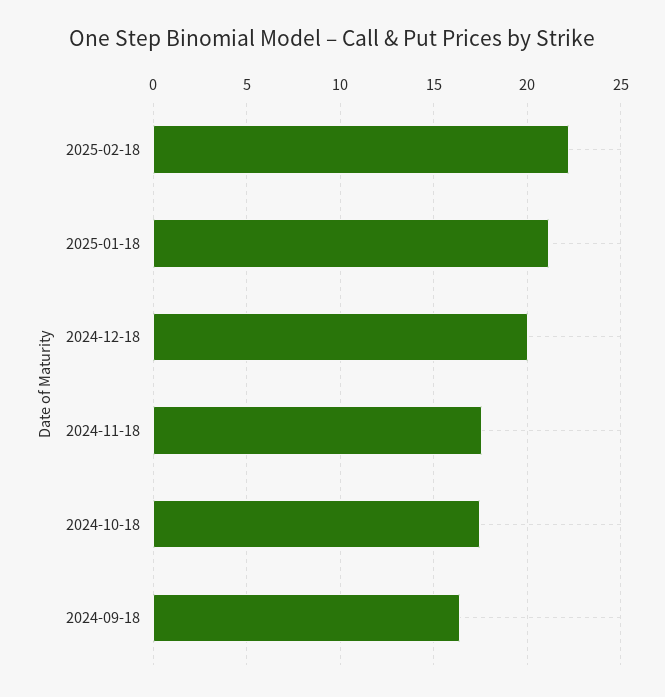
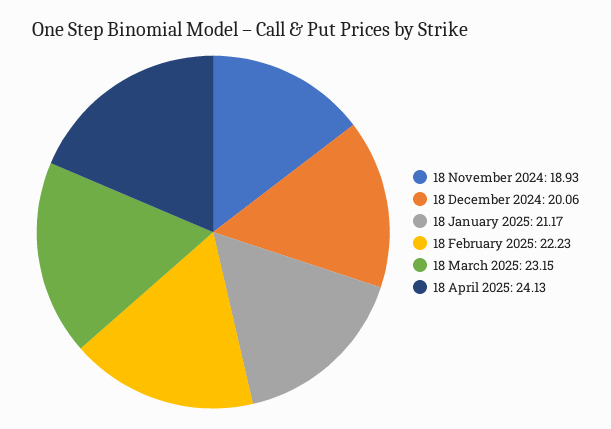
2024-11-18: 17.5 -> 18.93
2024-10-18: 17.5 -> none
2024-09-18: 16.5 -> none
18 March 2025: none -> 23.15
18 April 2025: none -> 24.13

